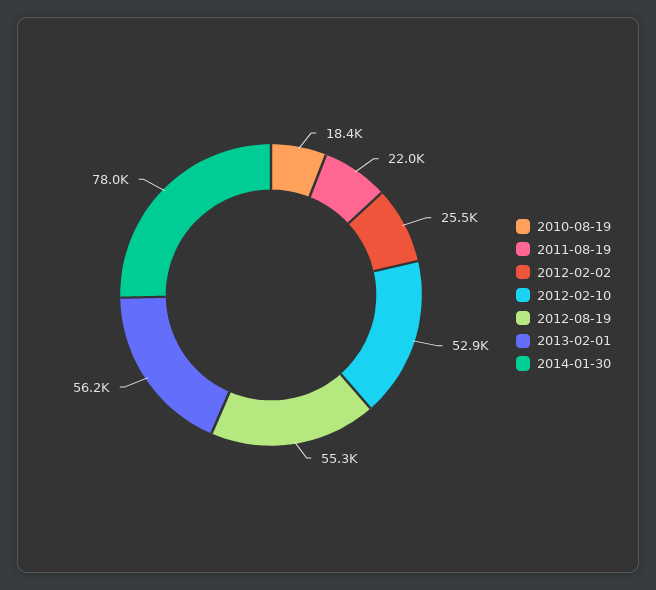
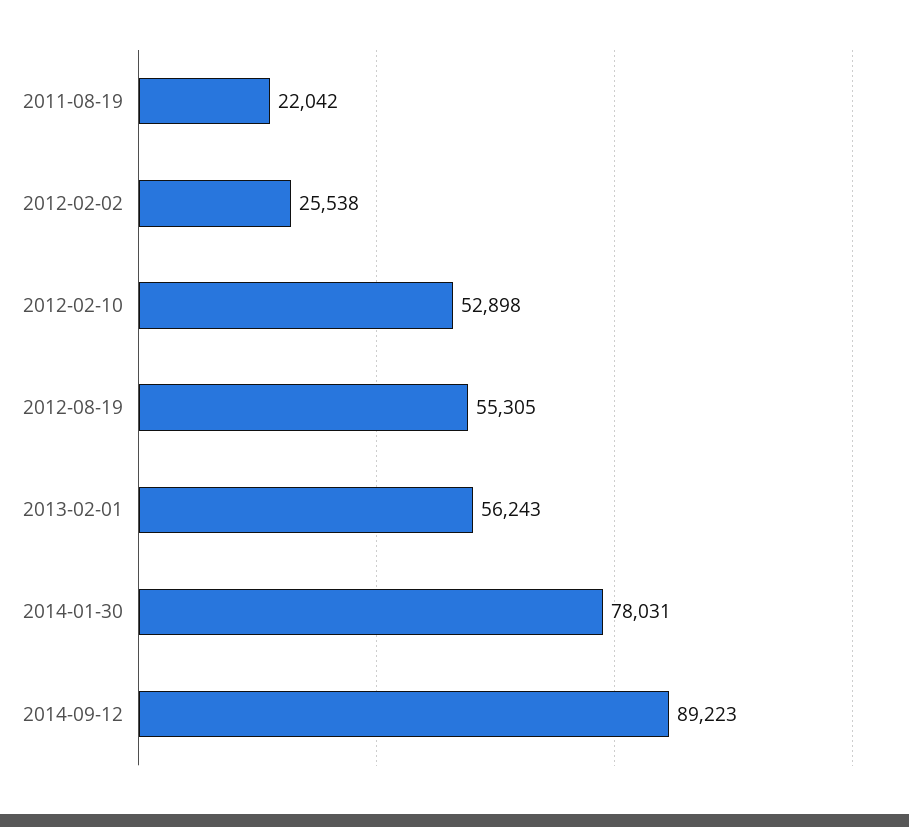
2010-08-19: 18400 -> none
2014-09-12: none -> 89223

